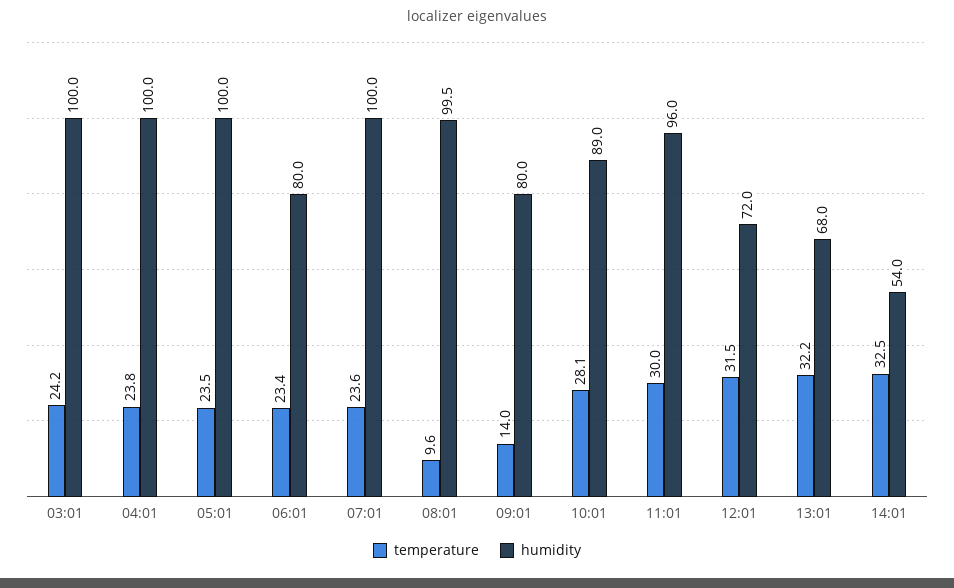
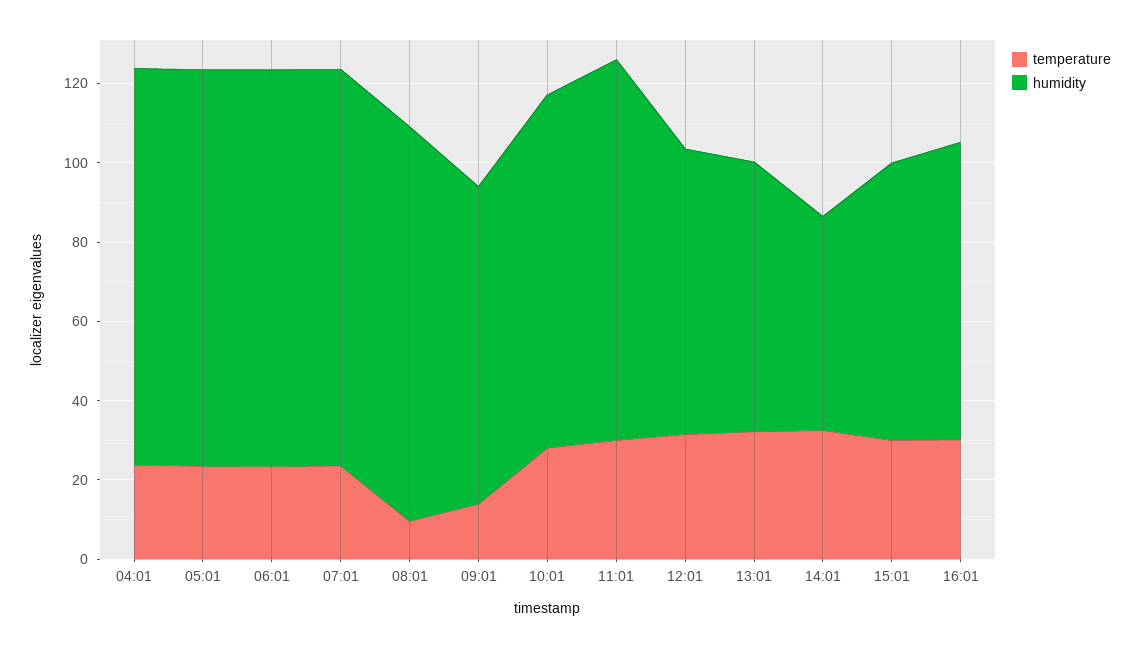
temperature, 03:01: 24.2 -> none
humidity, 03:01: 100 -> none
humidity, 06:01: 80 -> 100
temperature, 15:01: none -> 30
humidity, 15:01: none -> 70
temperature, 16:01: none -> 30
humidity, 16:01: none -> 75

